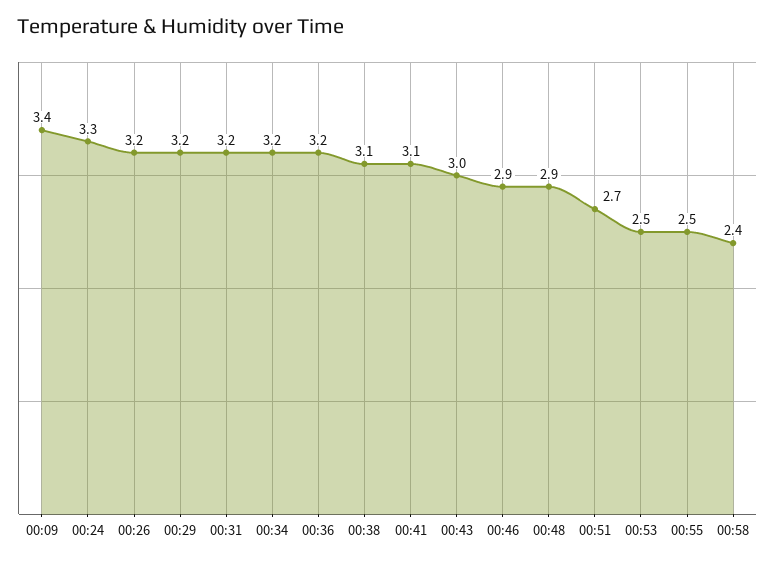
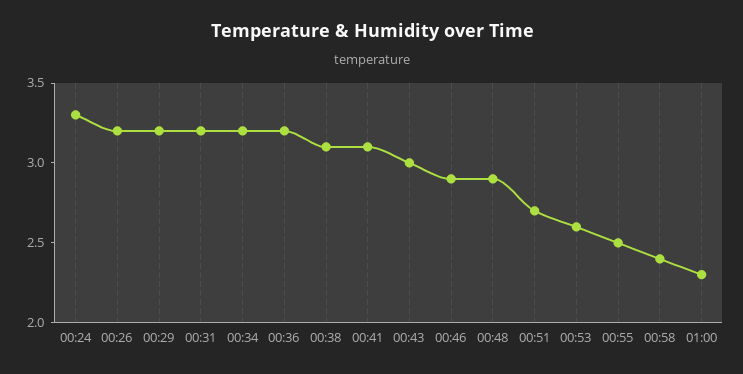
00:09: 3.4 -> none
00:53: 2.5 -> 2.6
01:00: none -> 2.3

